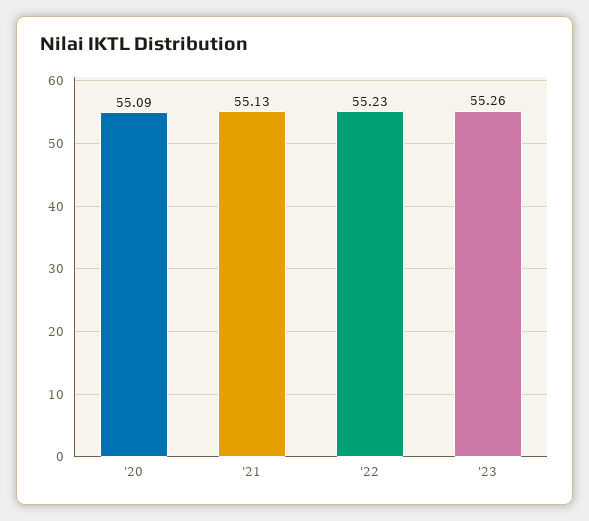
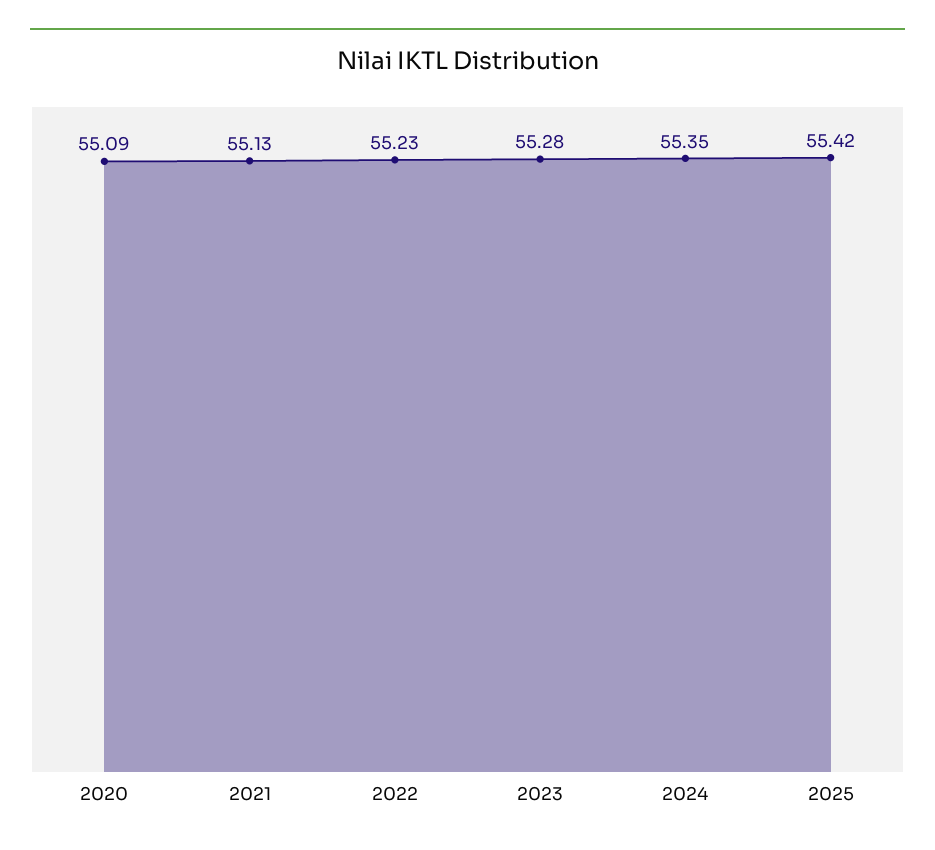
'23: 55.26 -> 55.28
2024: none -> 55.35
2025: none -> 55.42

